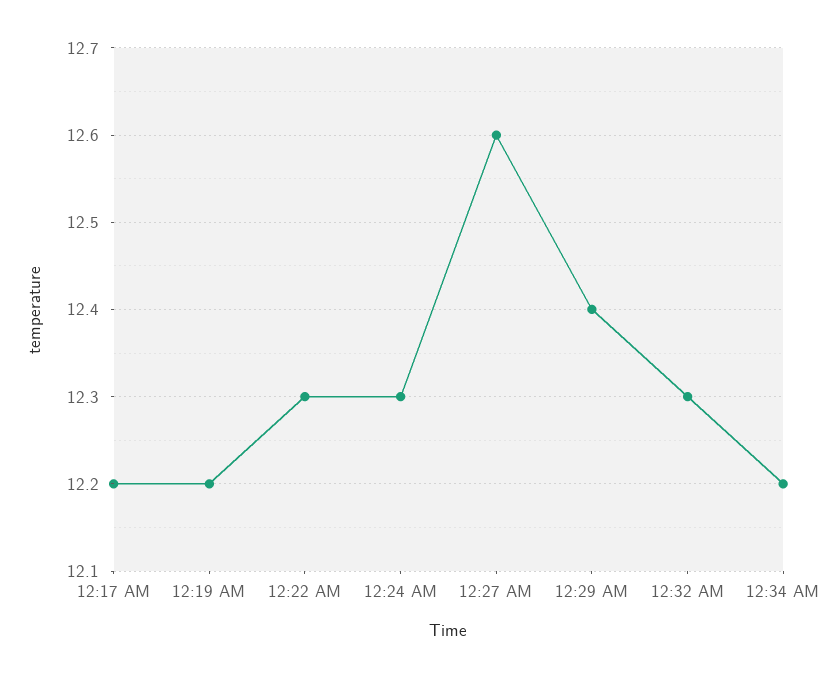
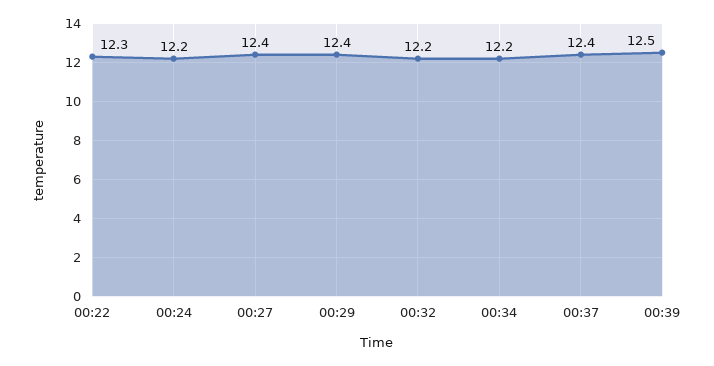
12:17 AM: 12.2 -> none
12:19 AM: 12.2 -> none
12:24 AM: 12.3 -> 12.2
12:27 AM: 12.6 -> 12.4
12:32 AM: 12.3 -> 12.2
00:37: none -> 12.4
00:39: none -> 12.5

